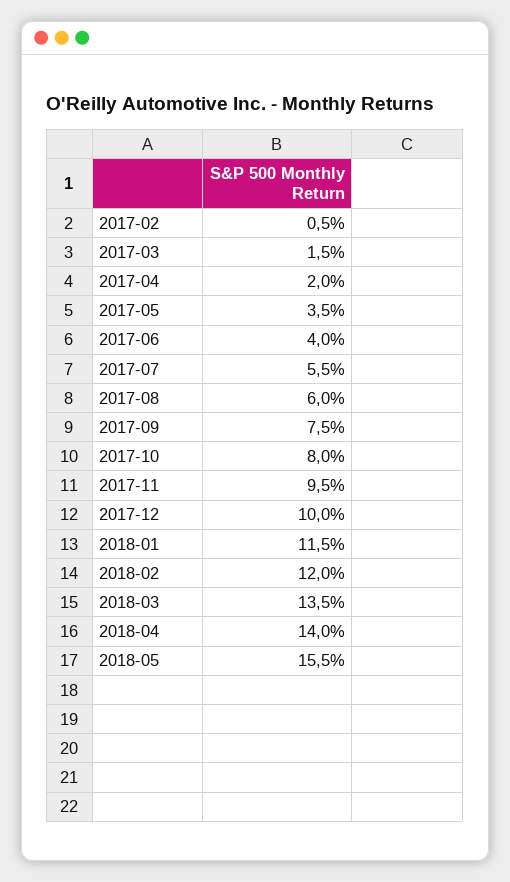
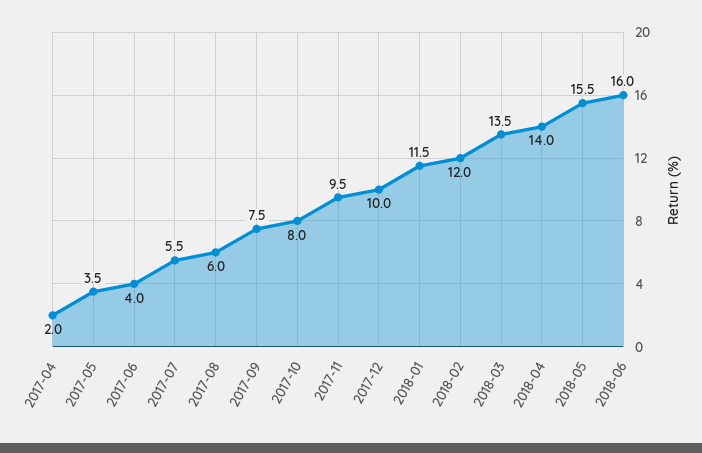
2017-02: 0.5 -> none
2017-03: 1.5 -> none
2018-06: none -> 16

